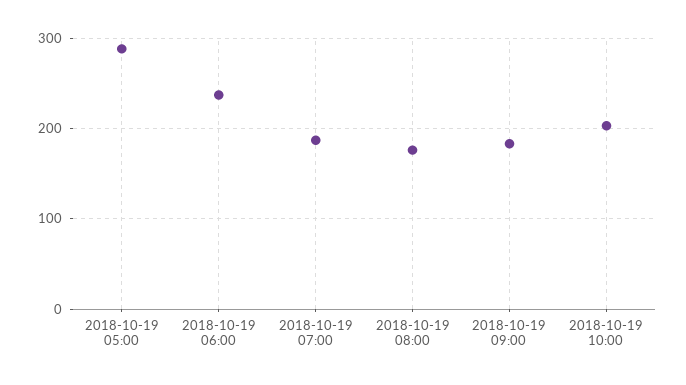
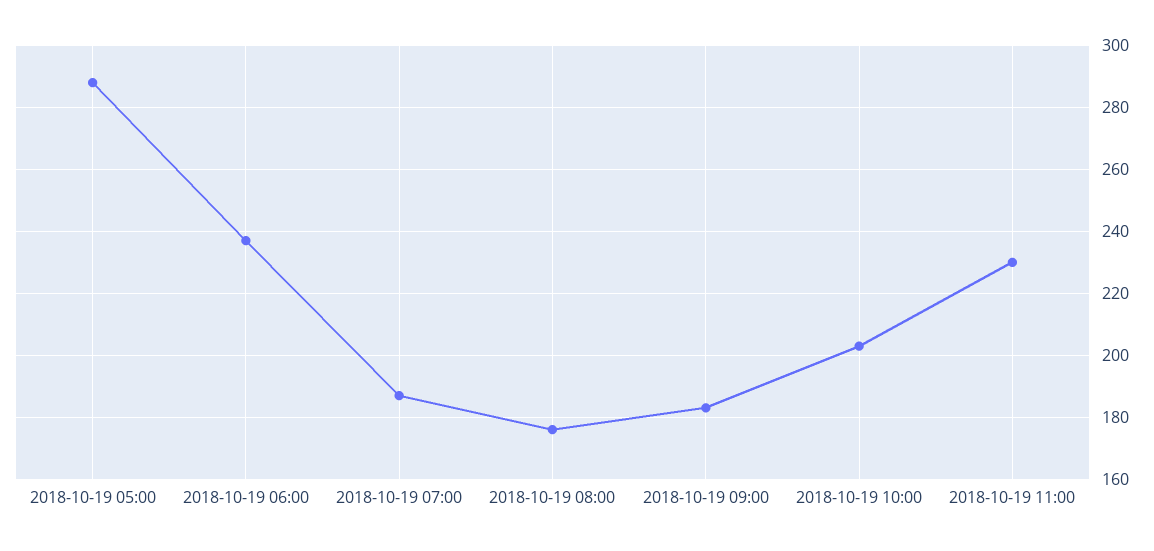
2018-10-19 11:00: none -> 230

